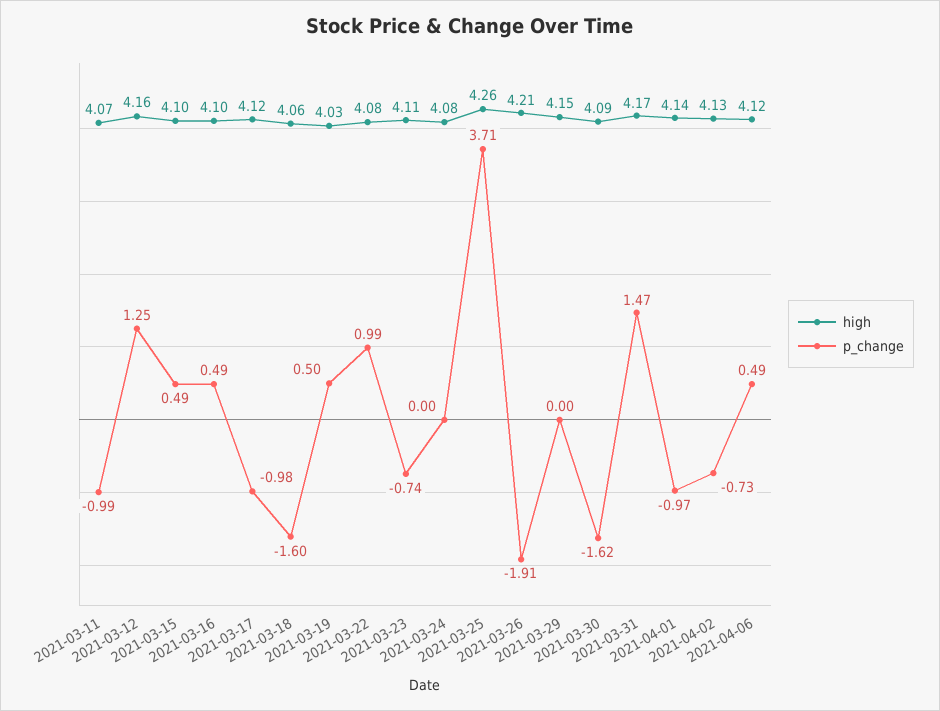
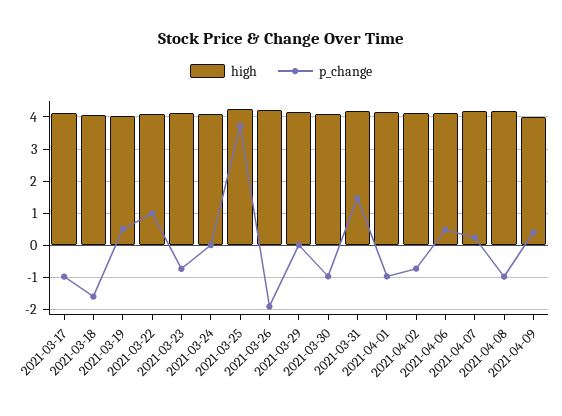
high, 2021-03-11: 4.07 -> none
p_change, 2021-03-11: -0.99 -> none
high, 2021-03-12: 4.16 -> none
p_change, 2021-03-12: 1.25 -> none
high, 2021-03-15: 4.1 -> none
p_change, 2021-03-15: 0.49 -> none
high, 2021-03-16: 4.1 -> none
p_change, 2021-03-16: 0.49 -> none
p_change, 2021-03-30: -1.62 -> -1
high, 2021-04-07: none -> 4.2
p_change, 2021-04-07: none -> 0.2
high, 2021-04-08: none -> 4.2
p_change, 2021-04-08: none -> -1
high, 2021-04-09: none -> 4
p_change, 2021-04-09: none -> 0.4

